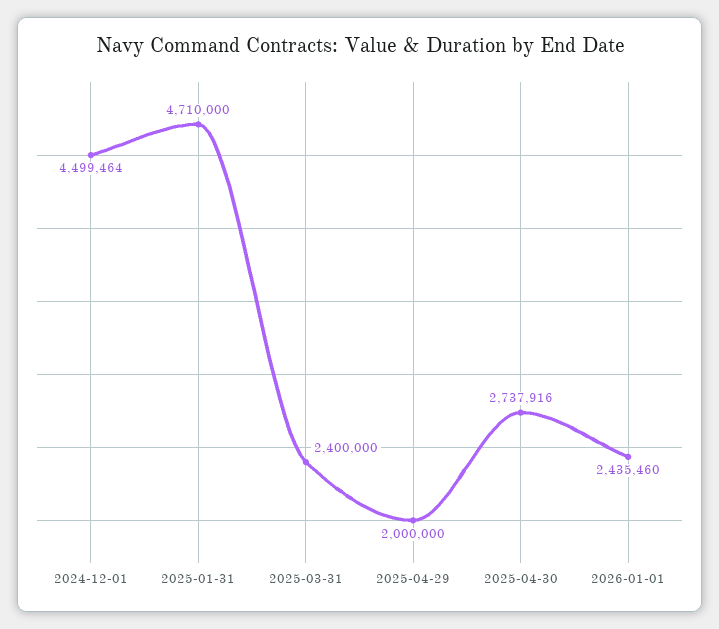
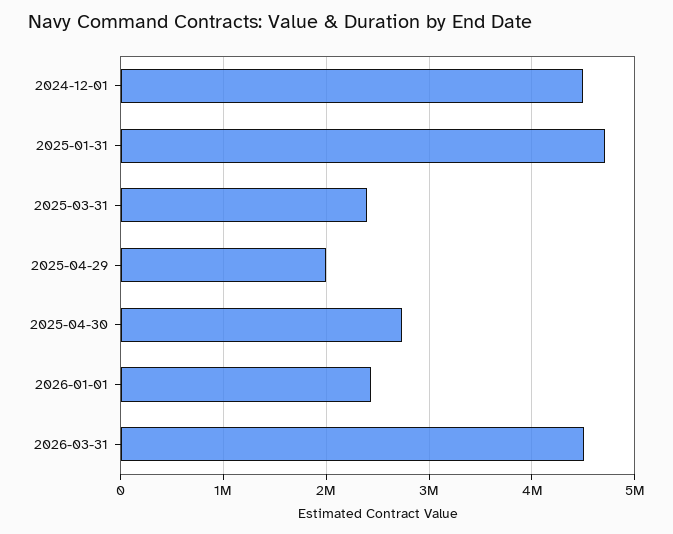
2026-03-31: none -> 4500000

